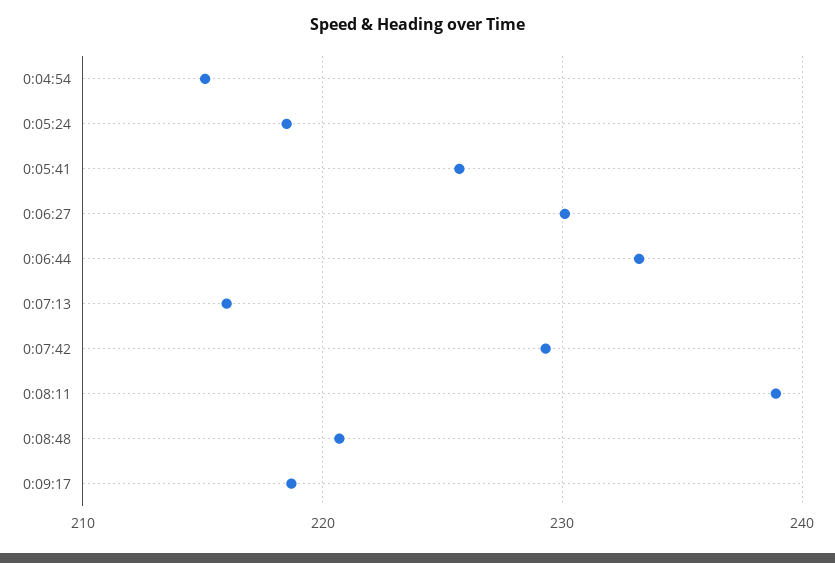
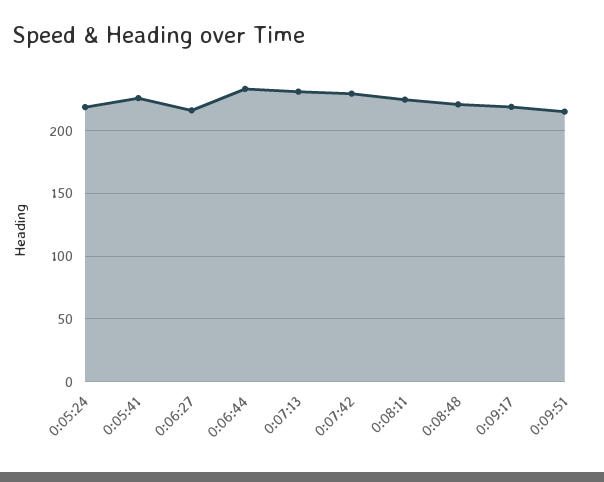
0:04:54: 215 -> none
0:06:27: 230 -> 215
0:07:13: 216 -> 230
0:08:11: 239 -> 225
0:09:51: none -> 215

